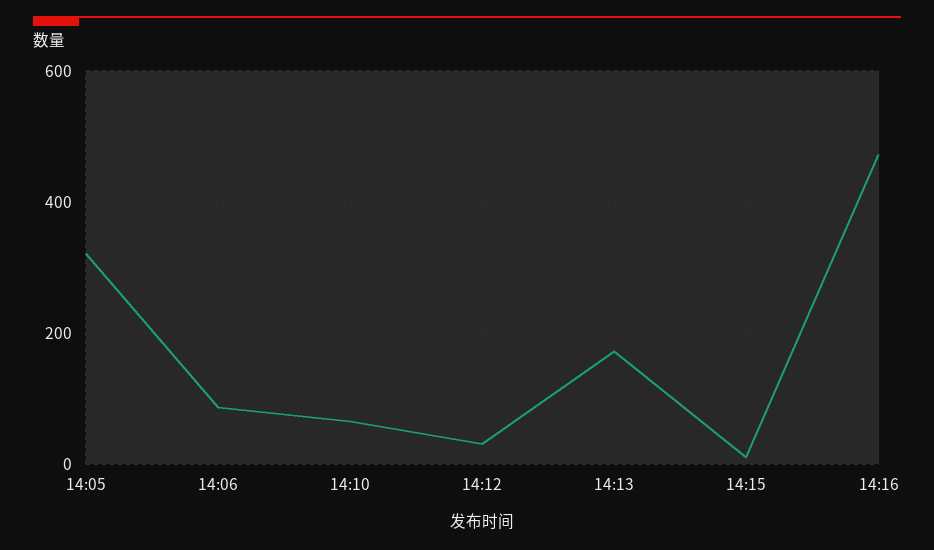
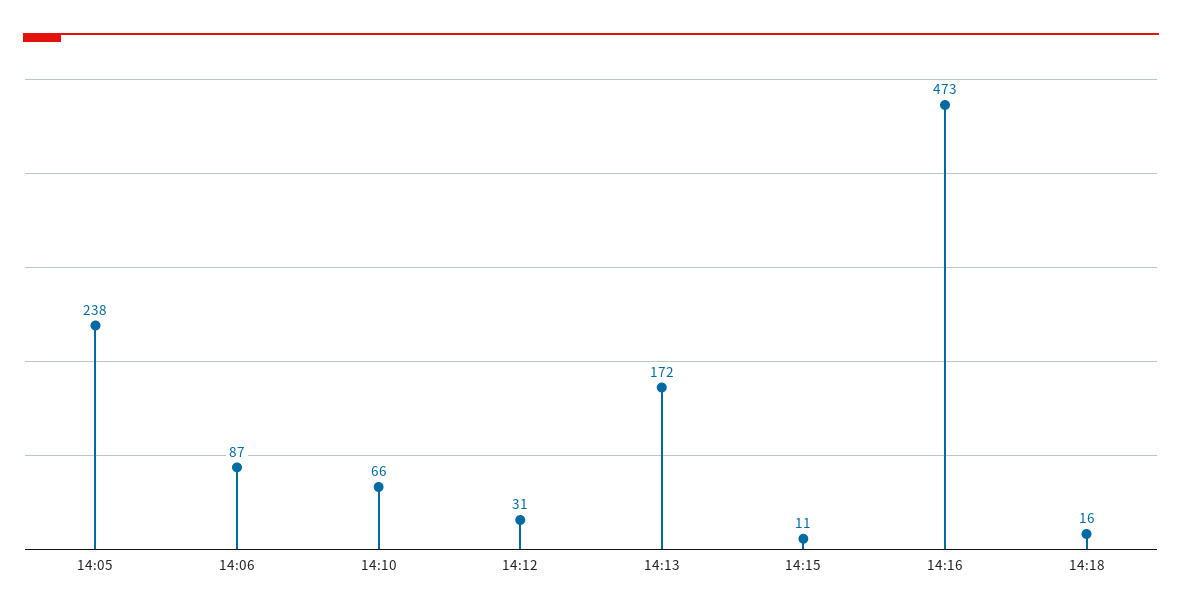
14:05: 320 -> 238
14:18: none -> 16

